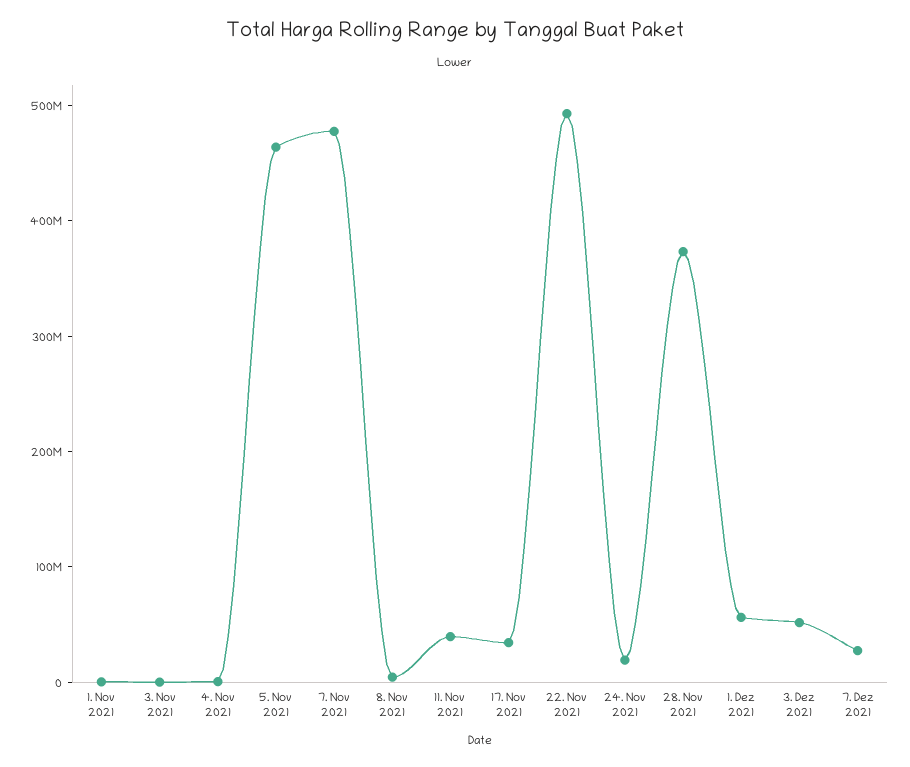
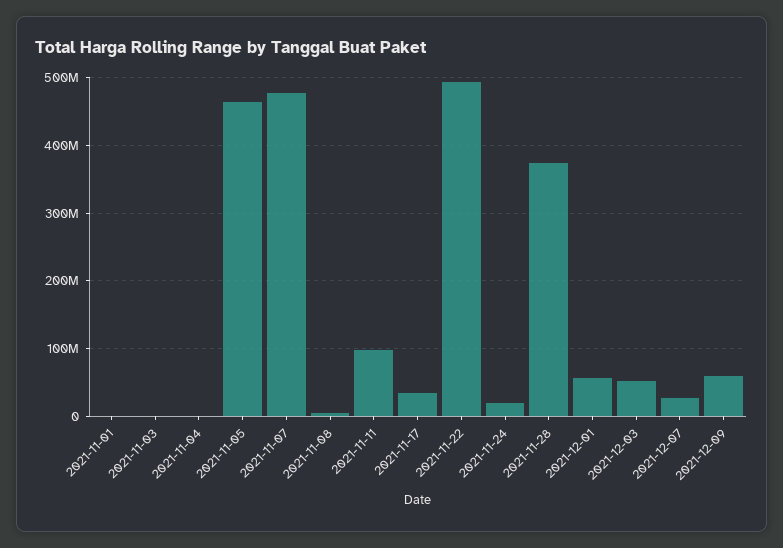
11. Nov 2021: 40000000 -> 100000000
2021-12-09: none -> 60000000

